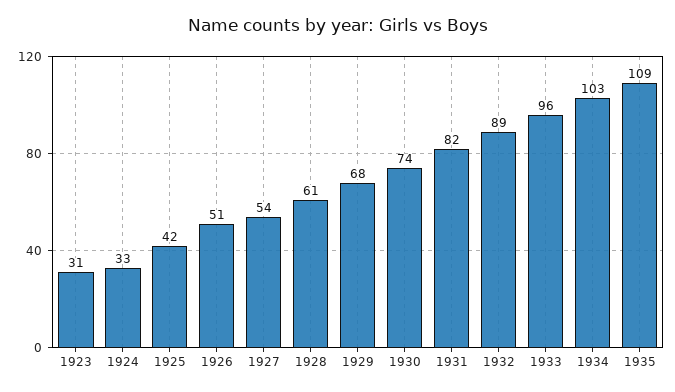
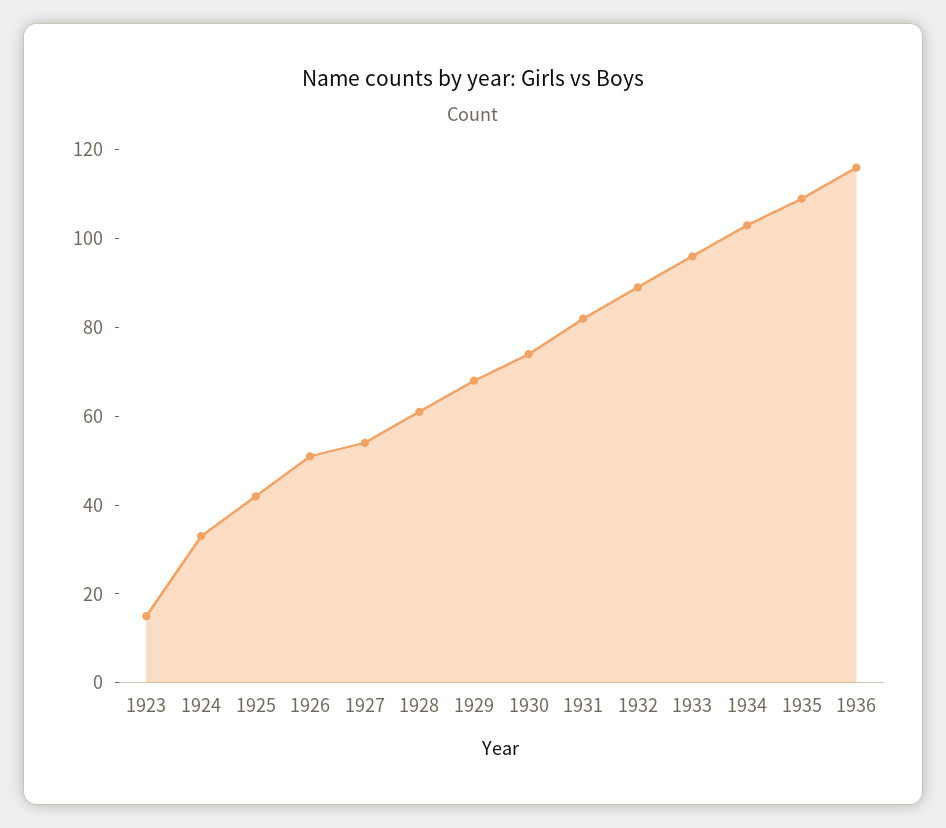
1923: 31 -> 15
1936: none -> 115

